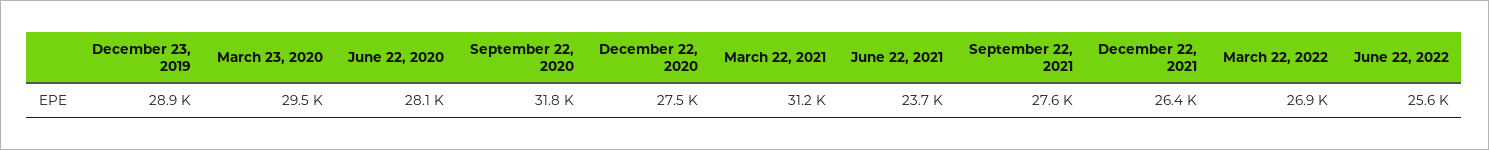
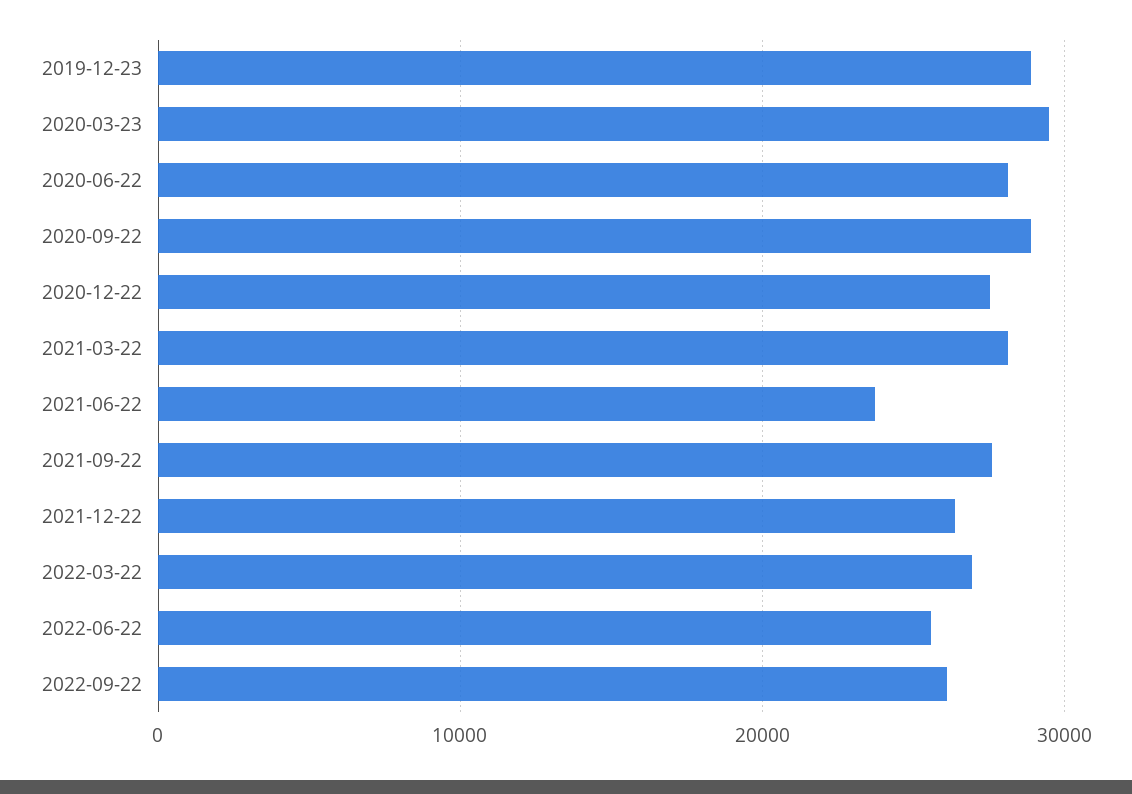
September 22, 2020: 31800 -> 29000
March 22, 2021: 31200 -> 28000
2022-09-22: none -> 26000

